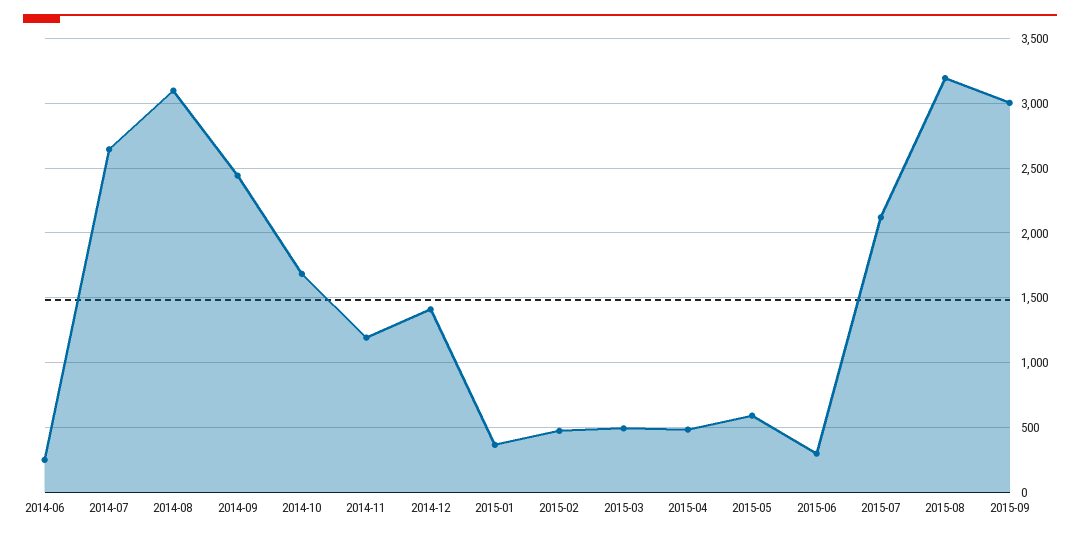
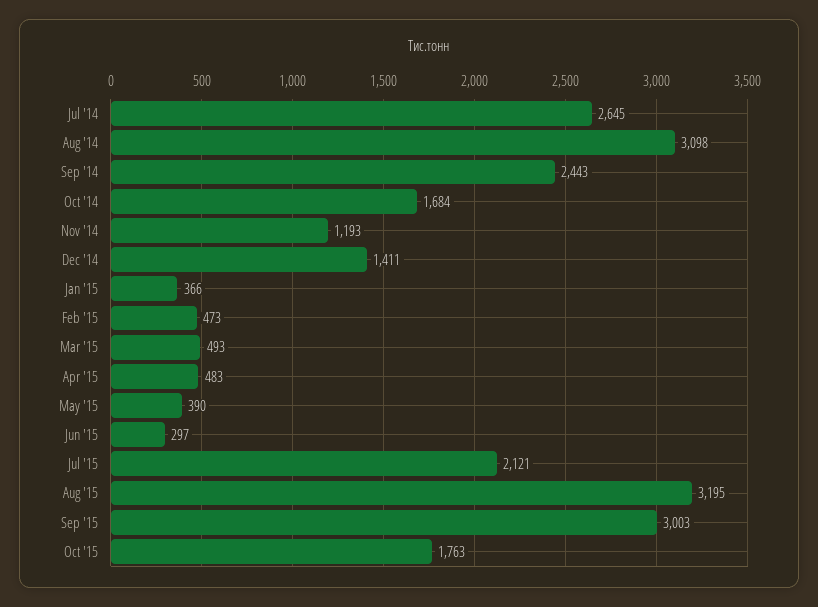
2014-06: 250 -> none
2015-05: 600 -> 390
Oct '15: none -> 1763

